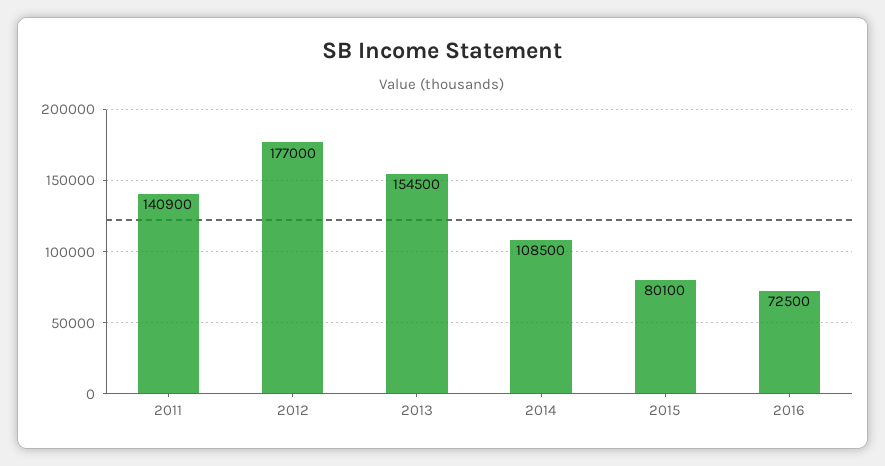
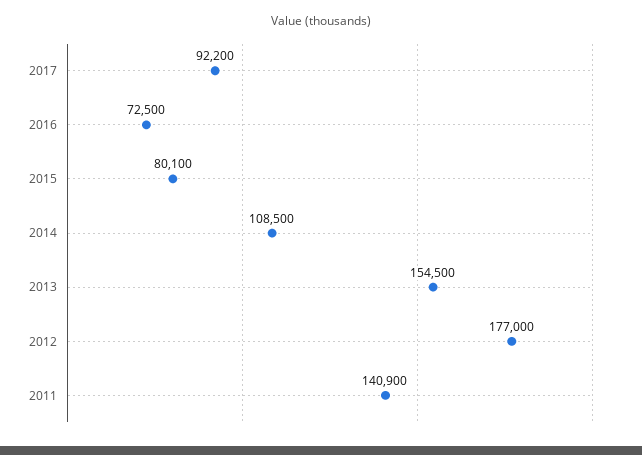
2017: none -> 92200

